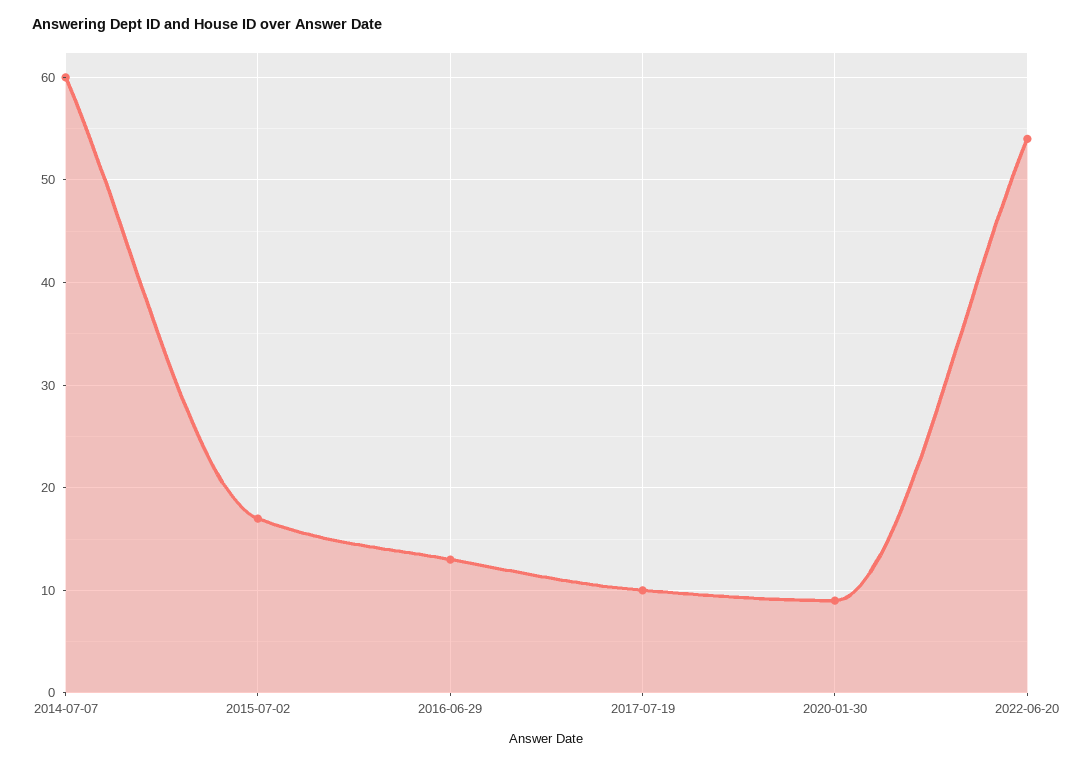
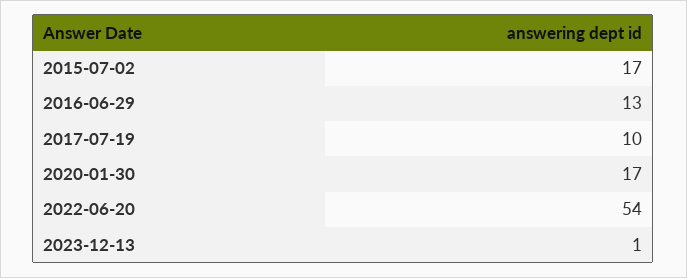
2014-07-07: 60 -> none
2020-01-30: 9 -> 17
2023-12-13: none -> 1

